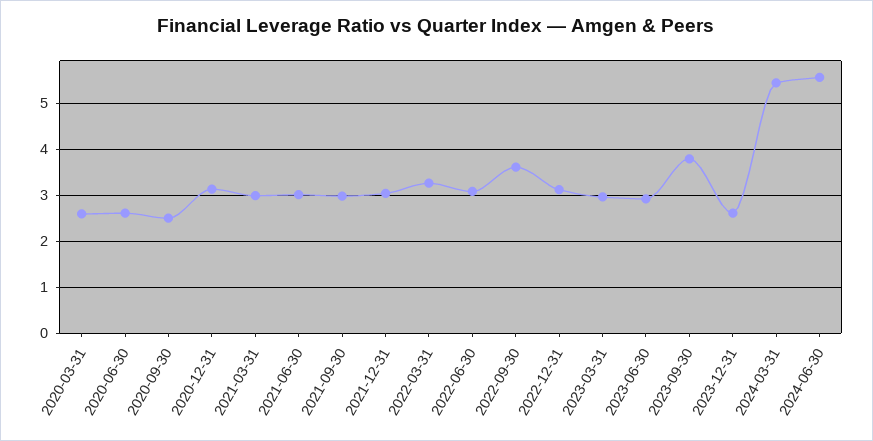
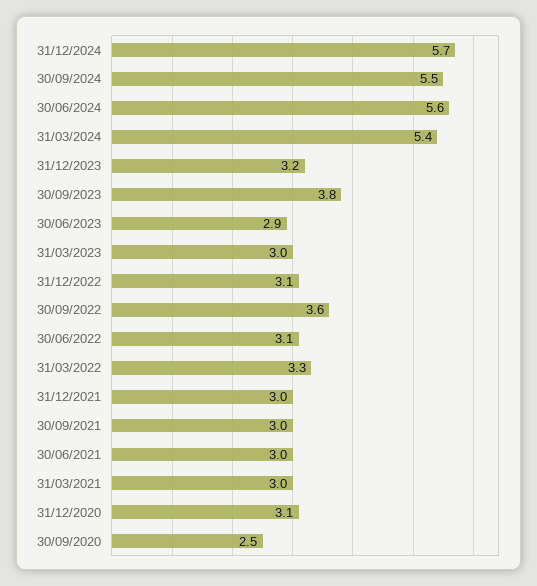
2020-03-31: 2.6 -> none
2020-06-30: 2.6 -> none
2023-12-31: 2.6 -> 3.2
31/12/2024: none -> 5.7
30/09/2024: none -> 5.5

